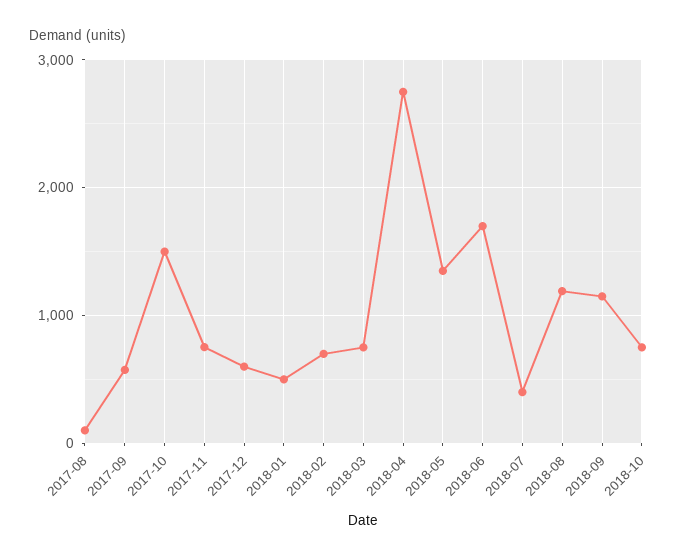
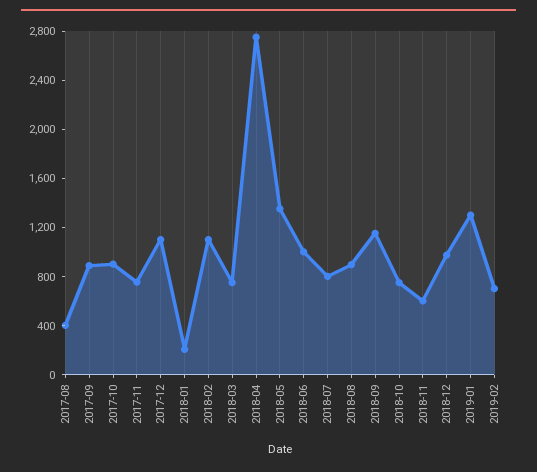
2017-08: 100 -> 400
2017-09: 600 -> 900
2017-10: 1500 -> 900
2017-12: 600 -> 1100
2018-01: 500 -> 200
2018-02: 700 -> 1100
2018-06: 1700 -> 1000
2018-07: 400 -> 800
2018-08: 1200 -> 900
2018-11: none -> 600
2018-12: none -> 1000
2019-01: none -> 1300
2019-02: none -> 700

